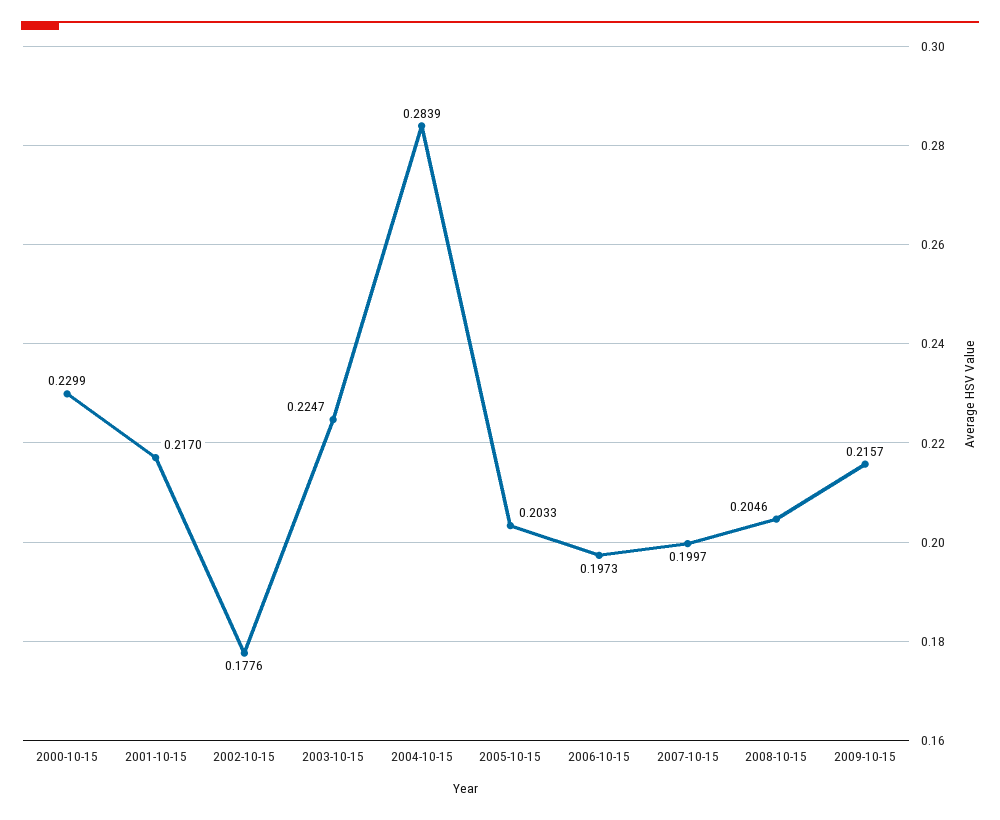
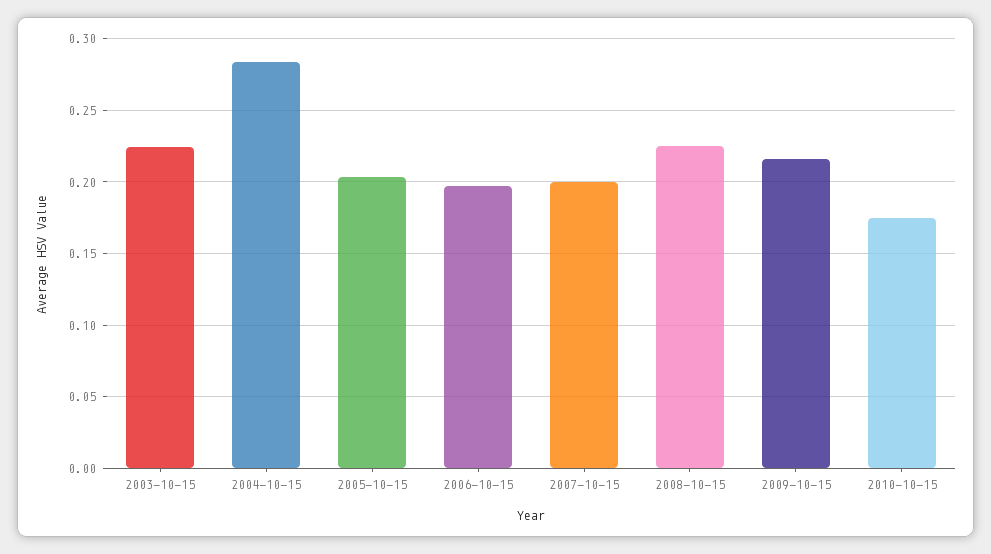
2000-10-15: 0.2299 -> none
2001-10-15: 0.217 -> none
2002-10-15: 0.1776 -> none
2008-10-15: 0.2046 -> 0.225
2010-10-15: none -> 0.175

